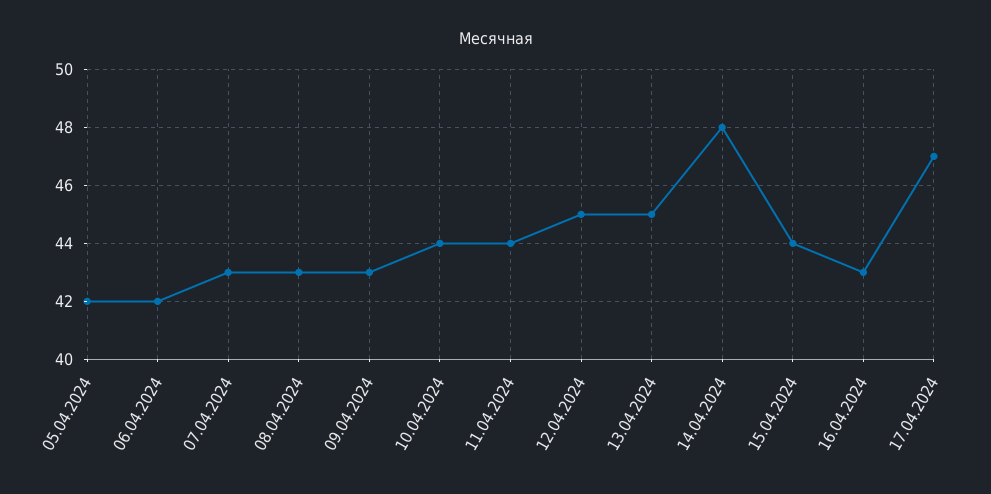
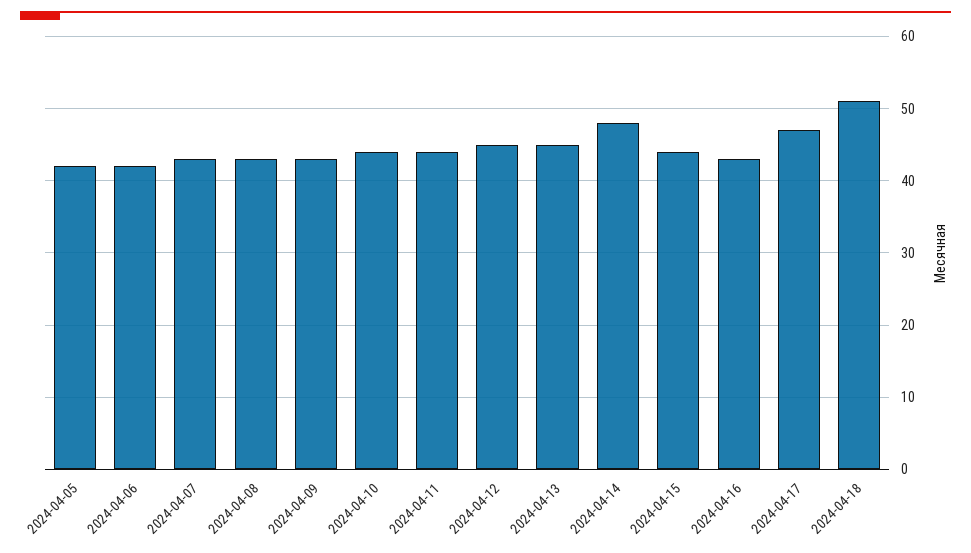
2024-04-18: none -> 51

